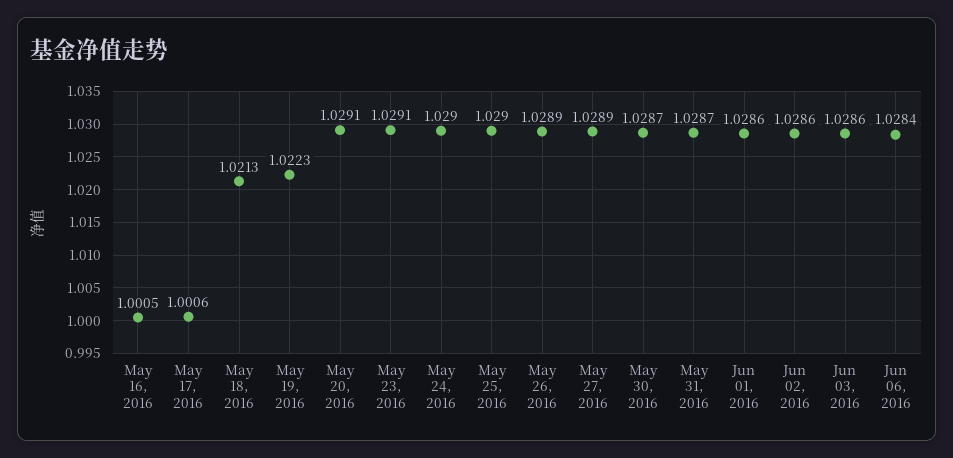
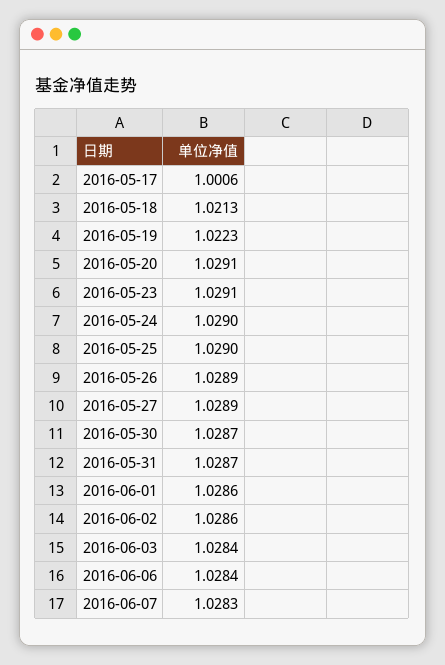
May 16, 2016: 1.0005 -> none
Jun 03, 2016: 1.0286 -> 1.0284
2016-06-07: none -> 1.0283

